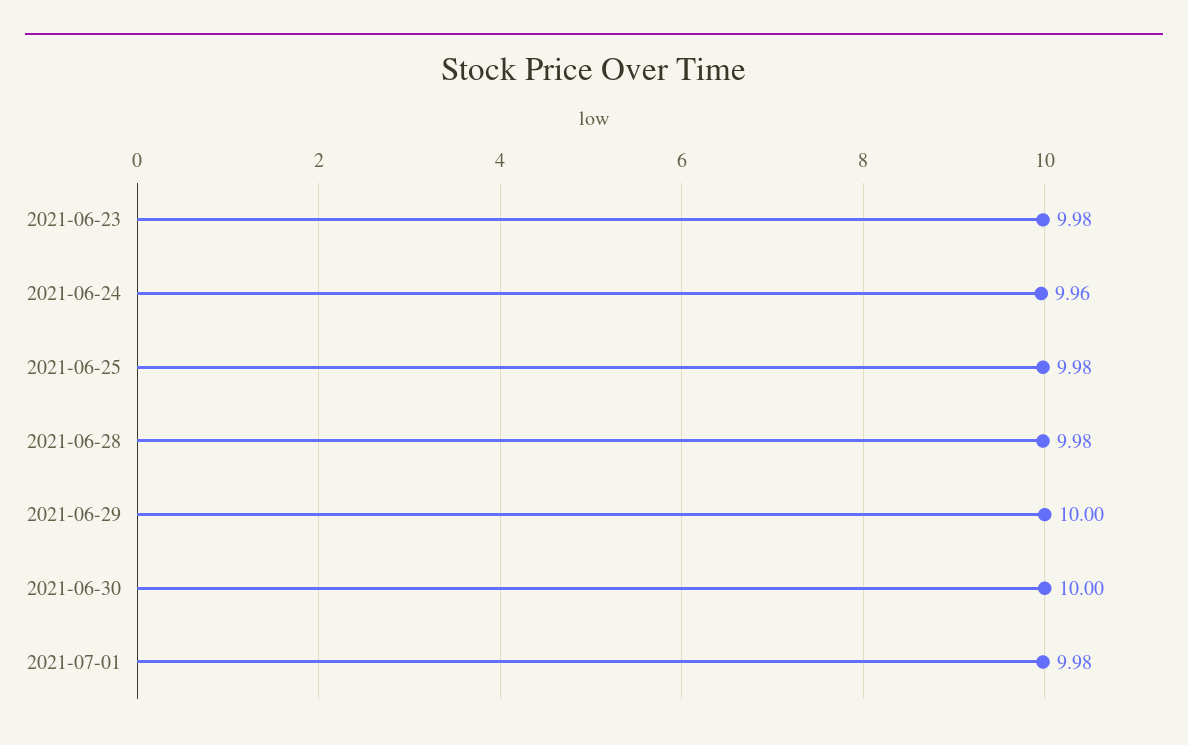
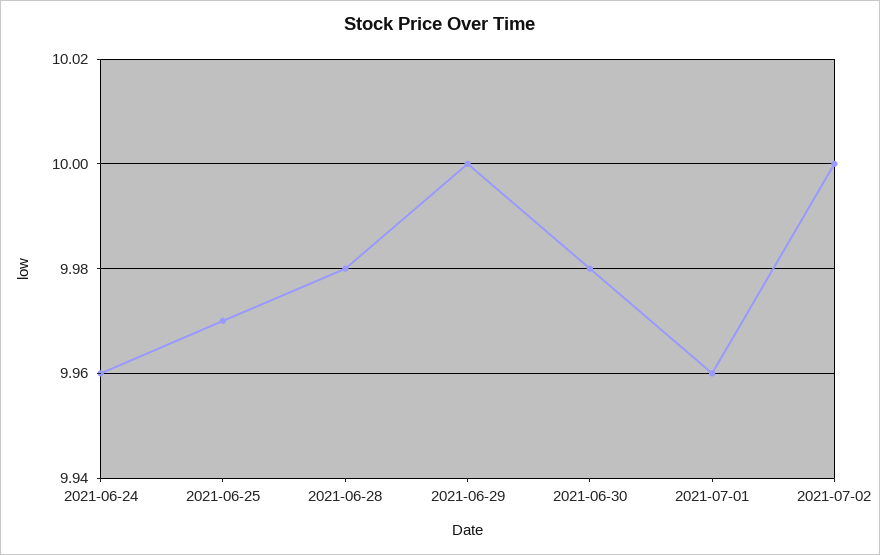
2021-06-23: 9.98 -> none
2021-06-25: 9.98 -> 9.97
2021-06-30: 10 -> 9.98
2021-07-01: 9.98 -> 9.96
2021-07-02: none -> 10

